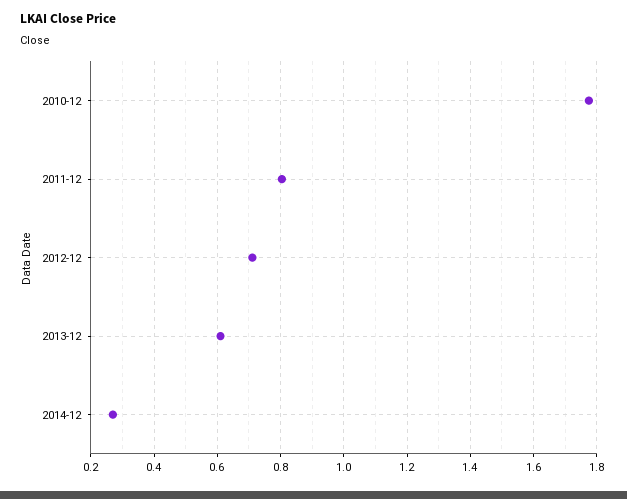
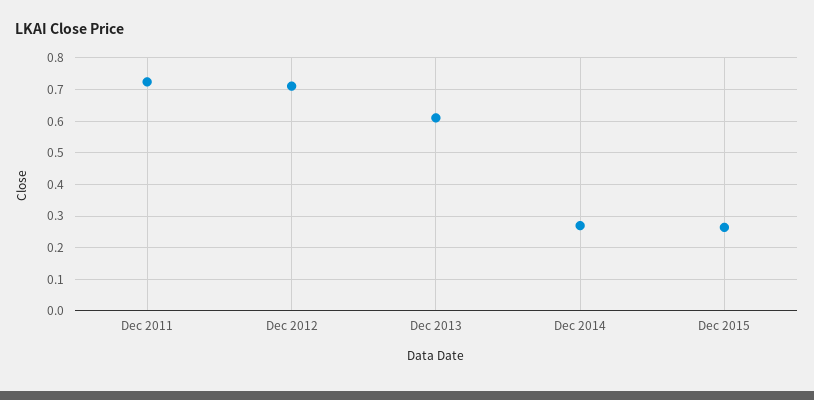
2010-12: 1.78 -> none
2011-12: 0.8 -> 0.72
Dec 2015: none -> 0.26

